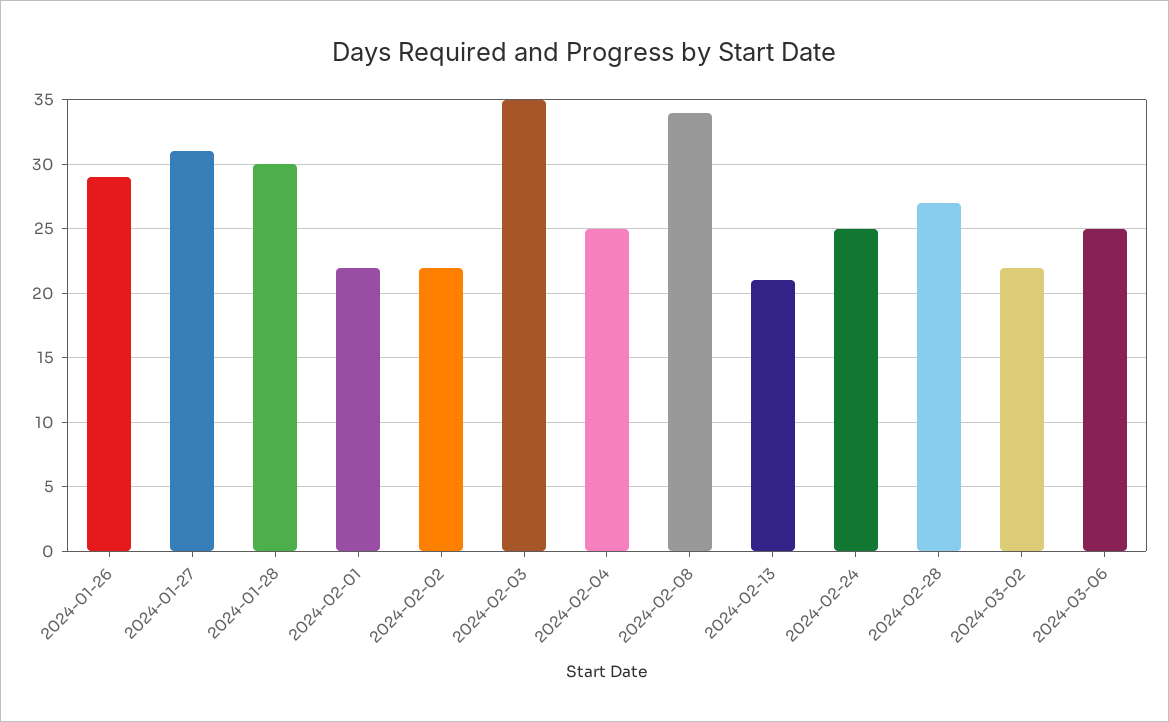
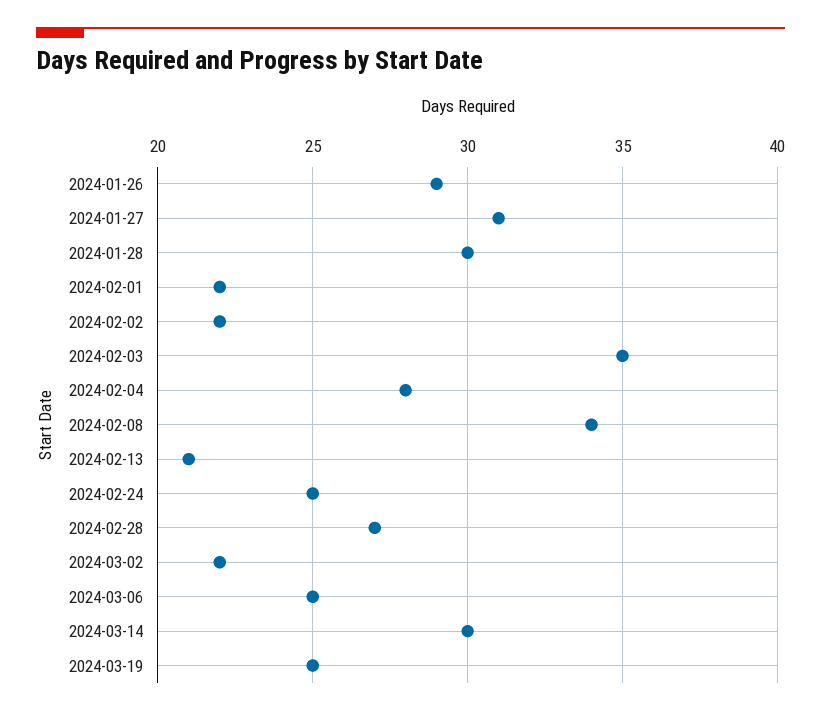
2024-02-04: 25 -> 28
2024-03-14: none -> 30
2024-03-19: none -> 25

